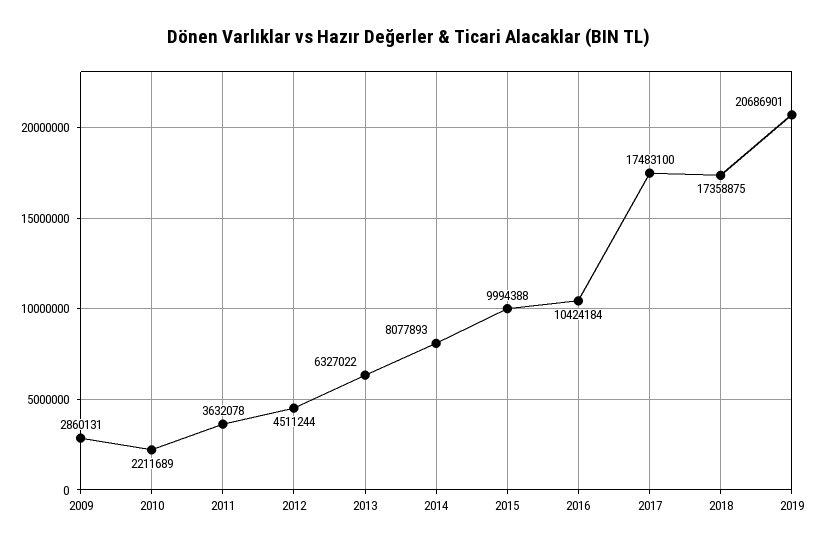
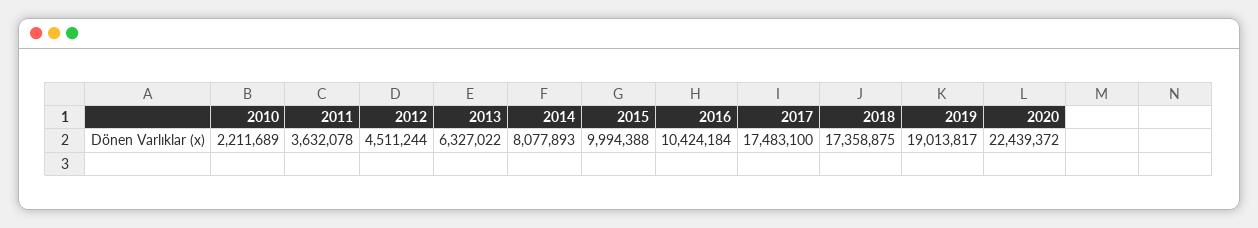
2009: 2860131 -> none
2019: 20686901 -> 19013817
2020: none -> 22439372

